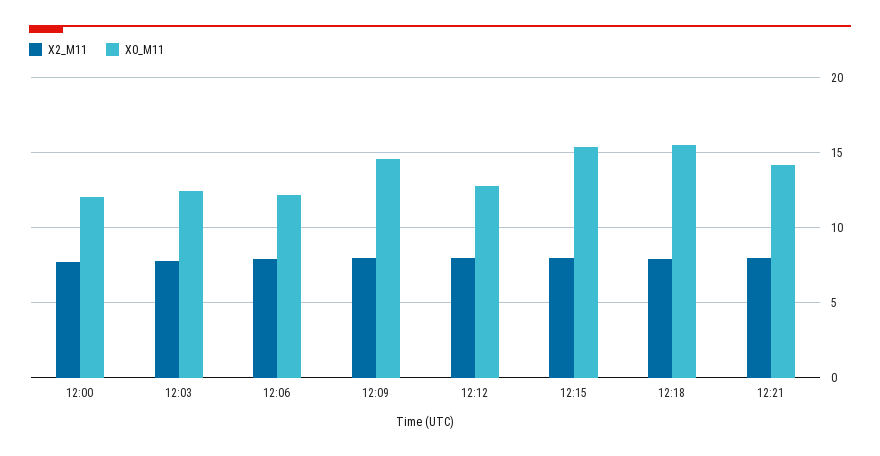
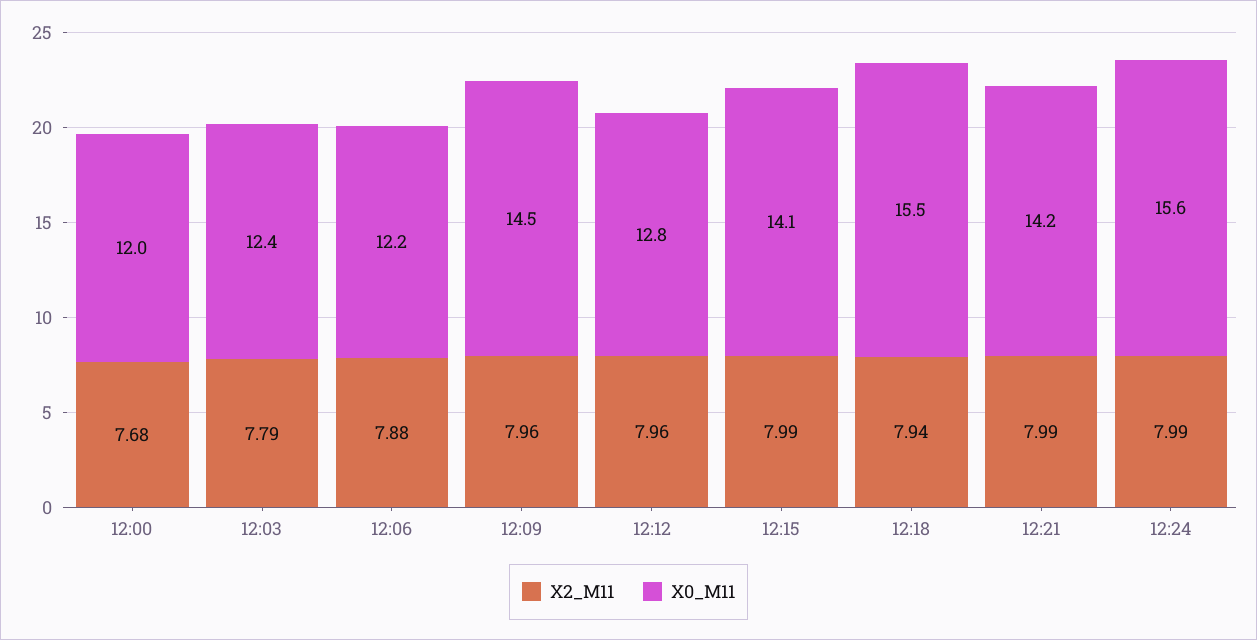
X0_M11, 12:15: 15.5 -> 14.1
X2_M11, 12:24: none -> 7.99
X0_M11, 12:24: none -> 15.6

